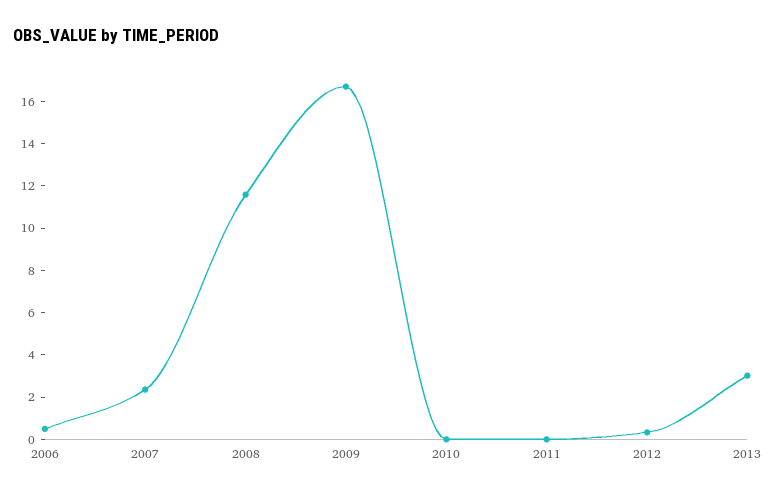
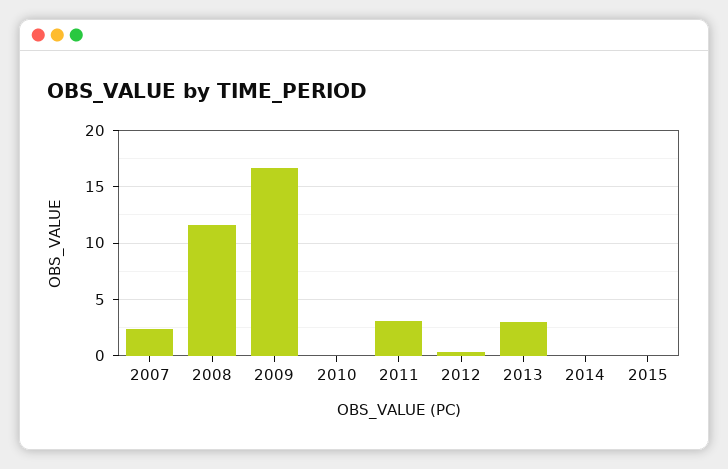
2006: 0.5 -> none
2011: 0 -> 3
2014: none -> 0
2015: none -> 0

